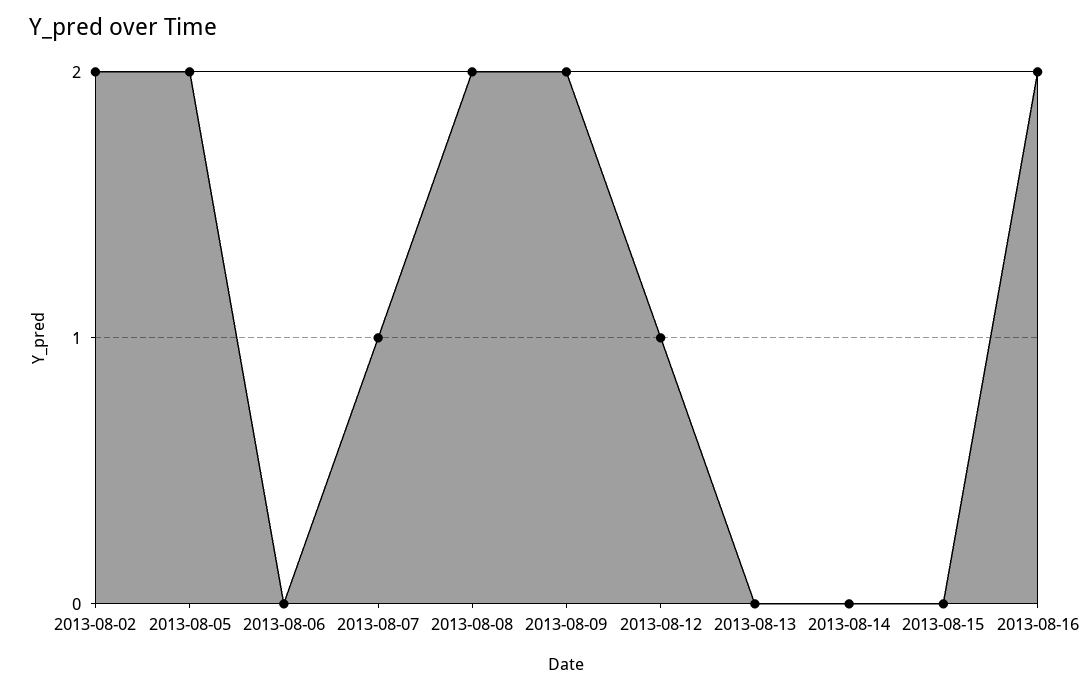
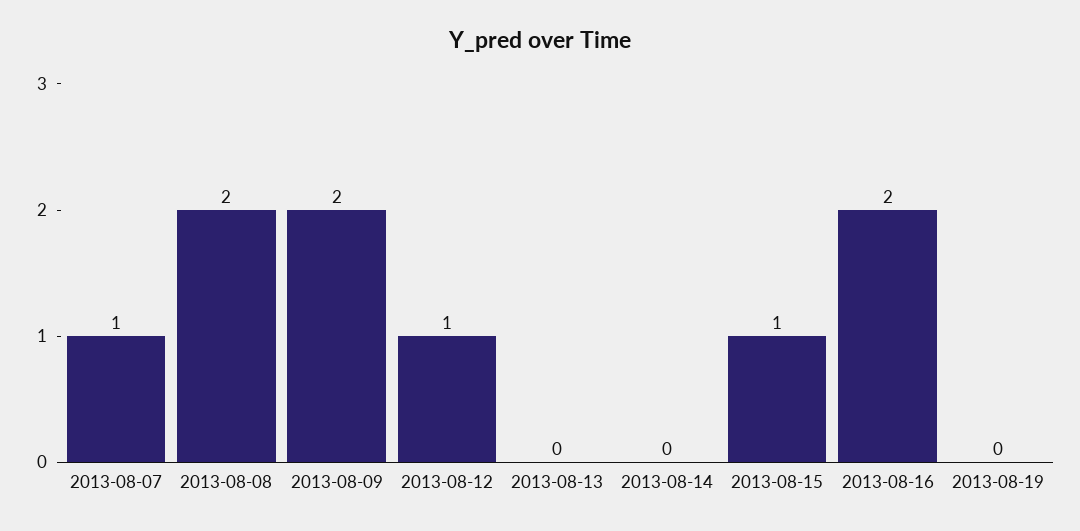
2013-08-02: 2 -> none
2013-08-05: 2 -> none
2013-08-06: 0 -> none
2013-08-15: 0 -> 1
2013-08-19: none -> 0

